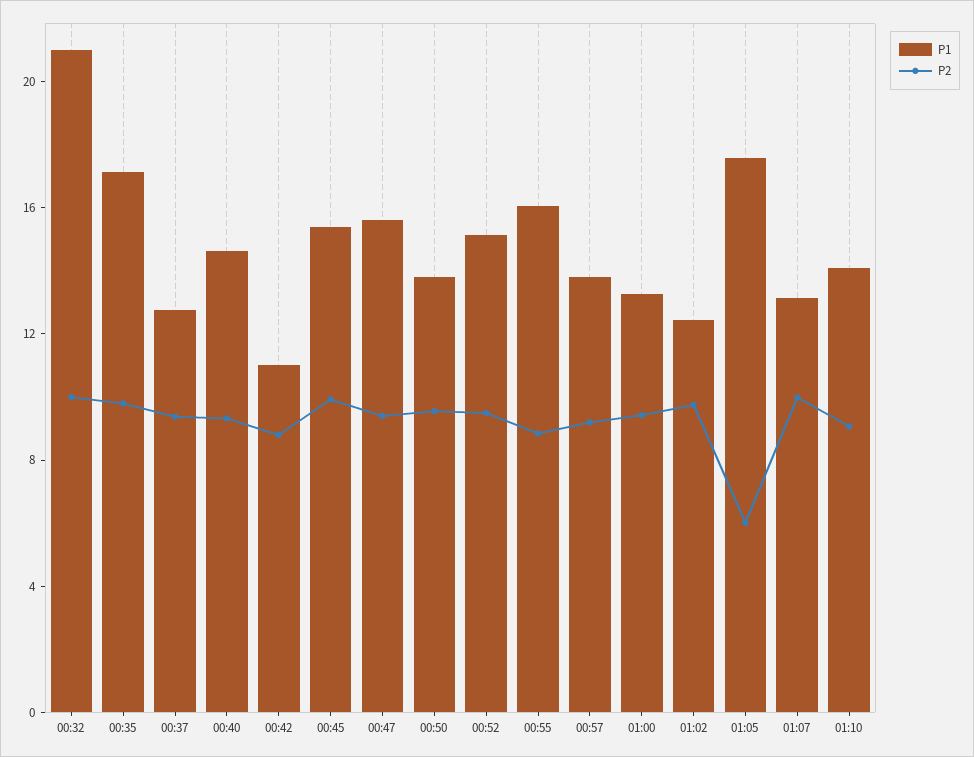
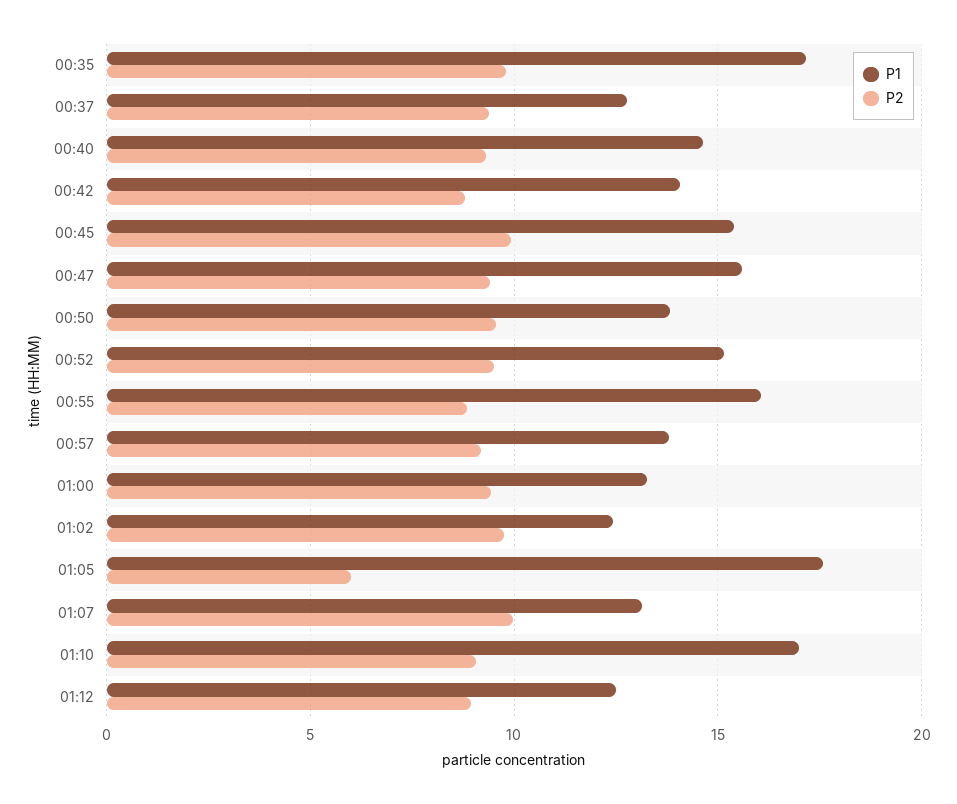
P1, 00:32: 21 -> none
P2, 00:32: 10 -> none
P1, 00:42: 11 -> 14
P1, 01:10: 14 -> 17
P1, 01:12: none -> 12.5
P2, 01:12: none -> 9

